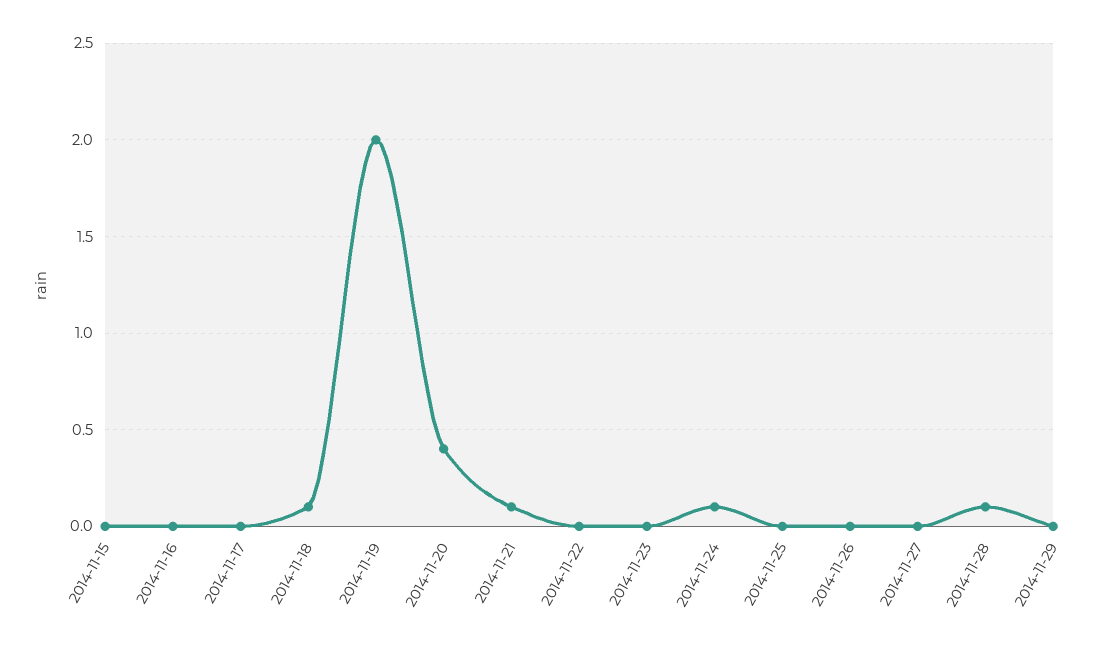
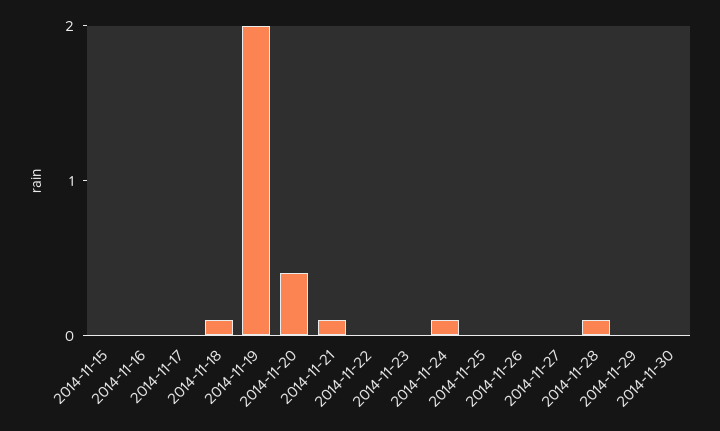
2014-11-30: none -> 0

